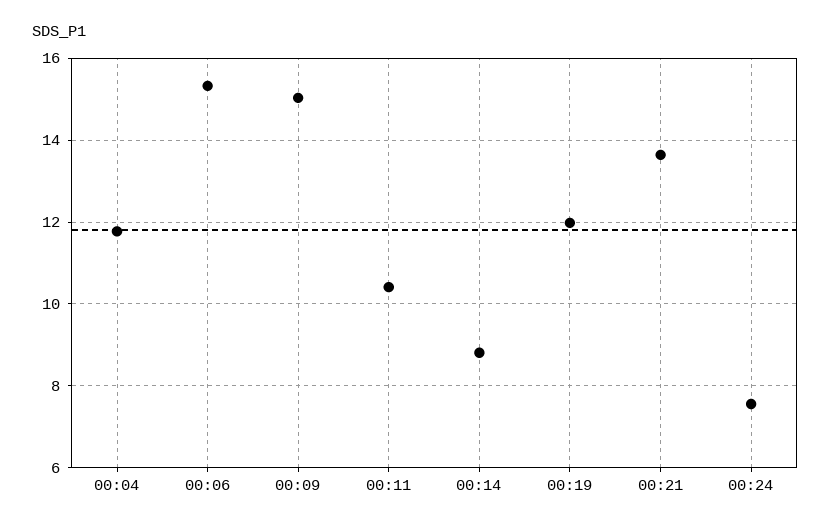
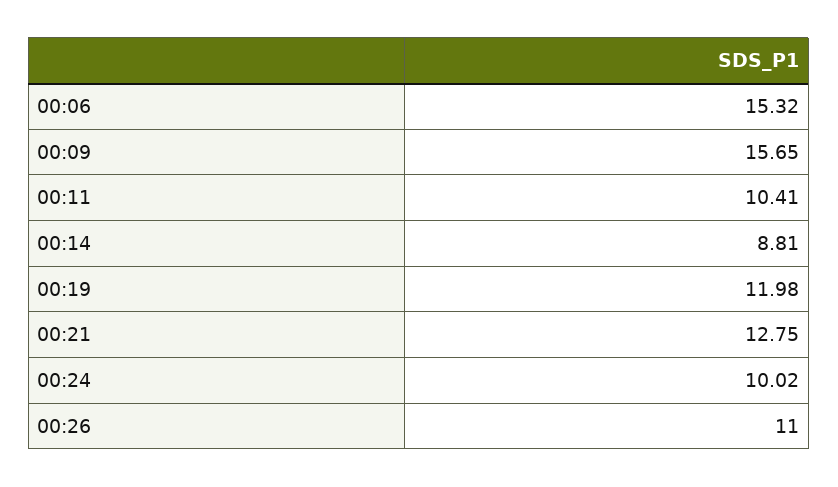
00:04: 11.8 -> none
00:09: 15 -> 15.65
00:21: 13.6 -> 12.75
00:24: 7.6 -> 10.02
00:26: none -> 11

